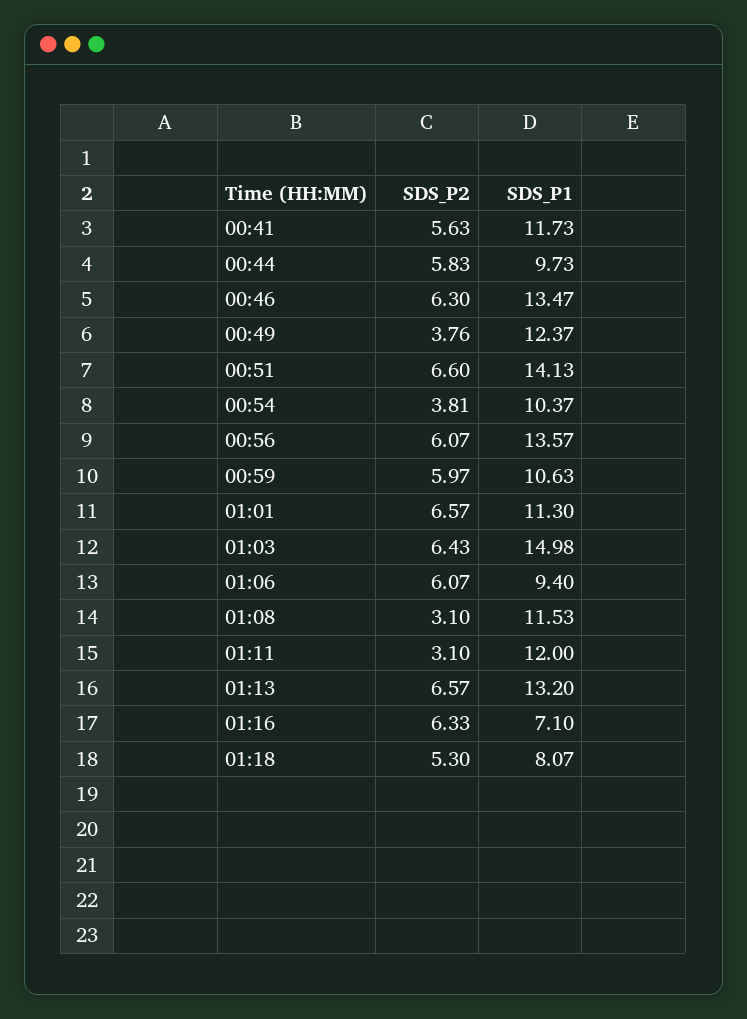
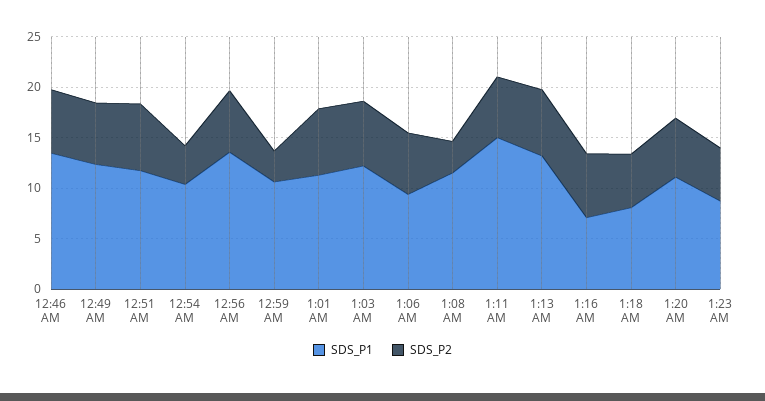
SDS_P2, 00:41: 5.63 -> none
SDS_P1, 00:41: 11.73 -> none
SDS_P2, 00:44: 5.83 -> none
SDS_P1, 00:44: 9.73 -> none
SDS_P2, 00:49: 3.76 -> 6
SDS_P1, 00:51: 14.13 -> 12
SDS_P2, 00:59: 5.97 -> 3
SDS_P1, 01:03: 14.98 -> 12
SDS_P2, 01:11: 3.1 -> 6
SDS_P1, 01:11: 12 -> 15
SDS_P1, 1:20 AM: none -> 11
SDS_P2, 1:20 AM: none -> 6
SDS_P1, 1:23 AM: none -> 9
SDS_P2, 1:23 AM: none -> 5

